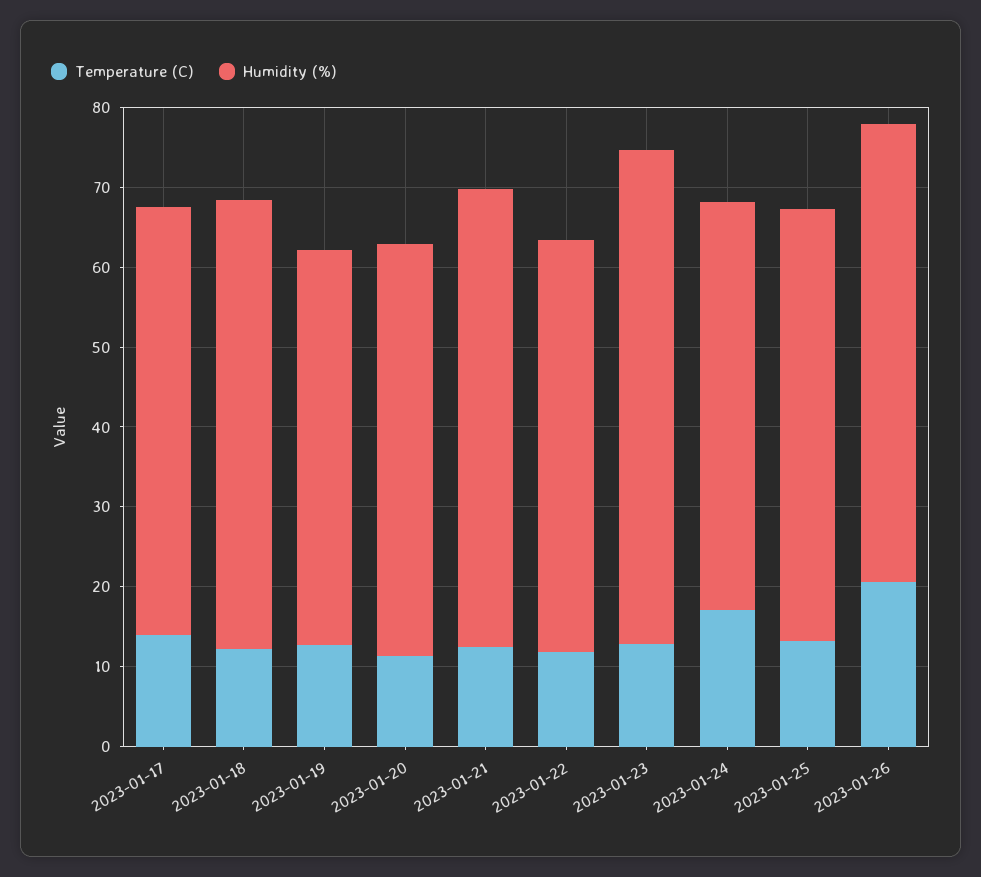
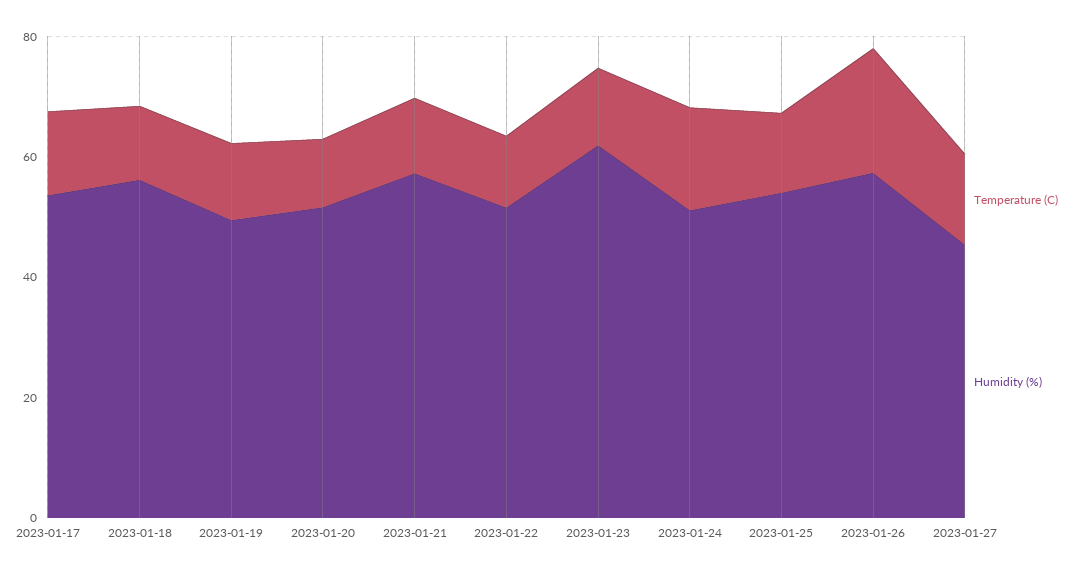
Temperature (C), 2023-01-27: none -> 15
Humidity (%), 2023-01-27: none -> 45

